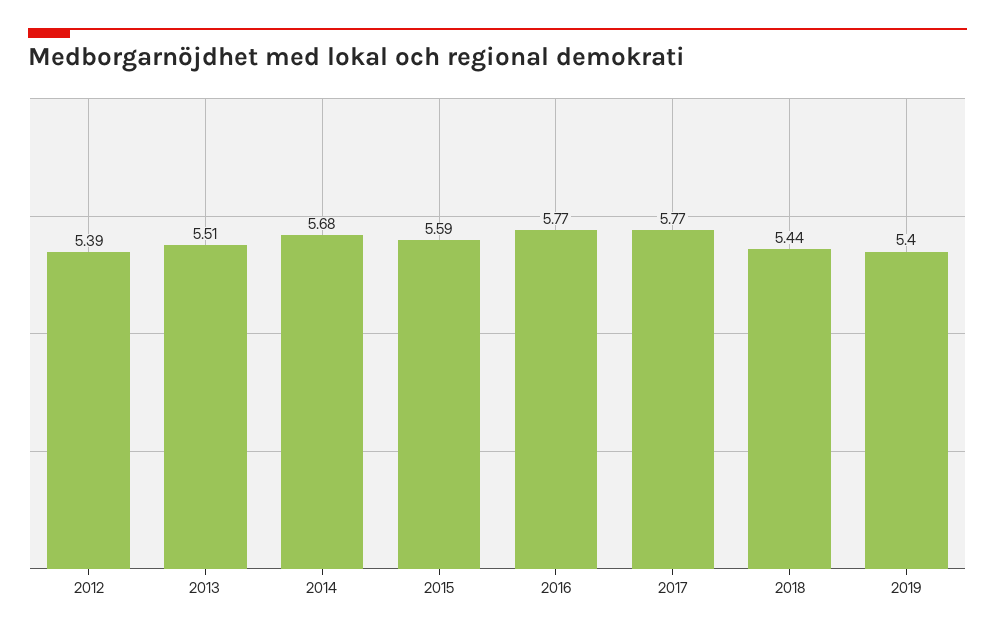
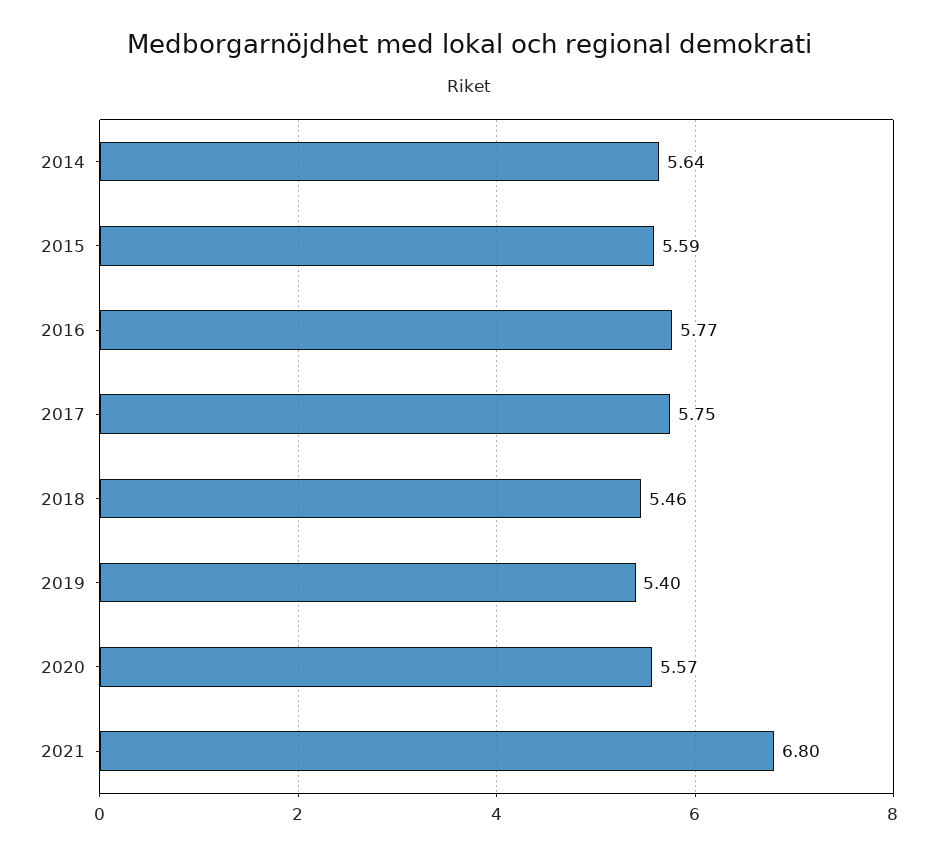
2012: 5.39 -> none
2013: 5.51 -> none
2014: 5.68 -> 5.64
2017: 5.77 -> 5.75
2018: 5.44 -> 5.46
2020: none -> 5.57
2021: none -> 6.8

